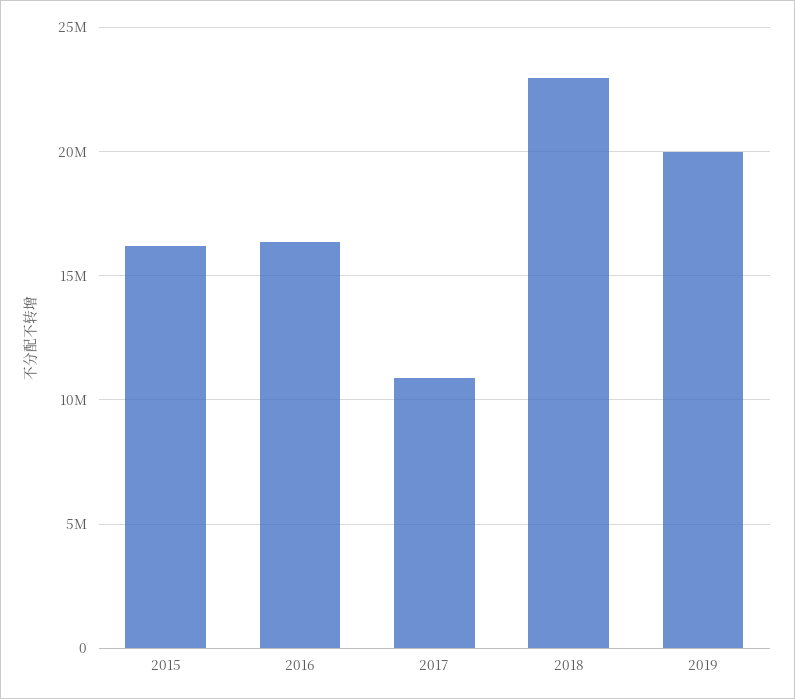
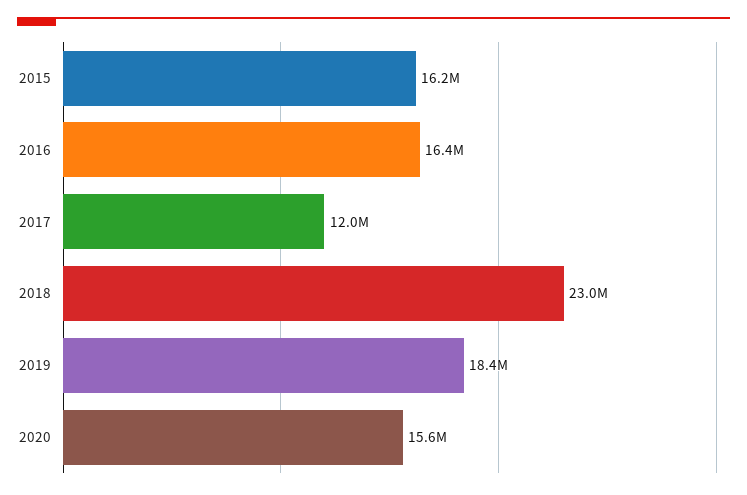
2017: 11000000 -> 12000000
2019: 20000000 -> 18400000
2020: none -> 15600000

